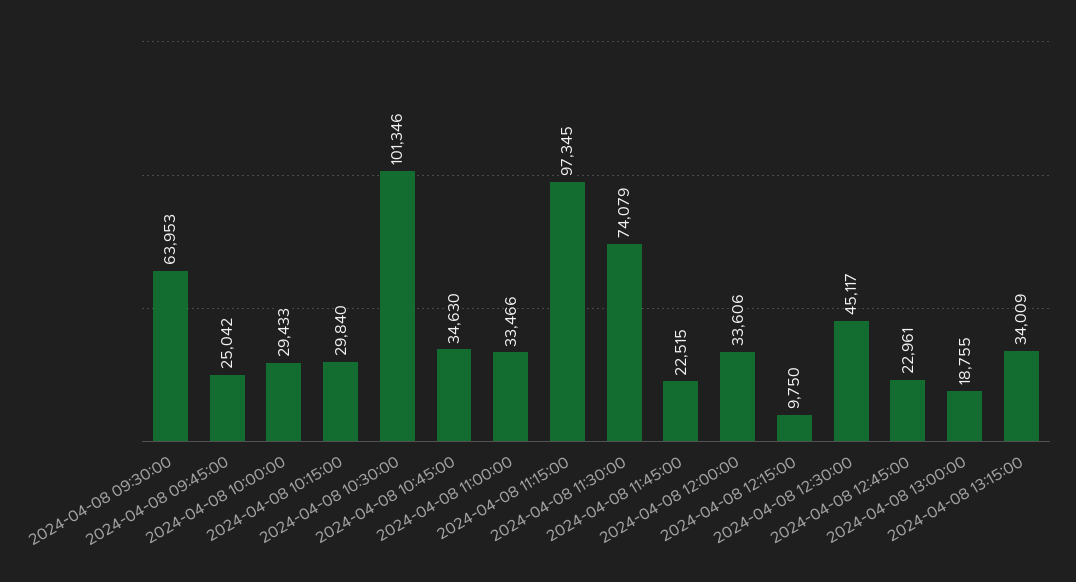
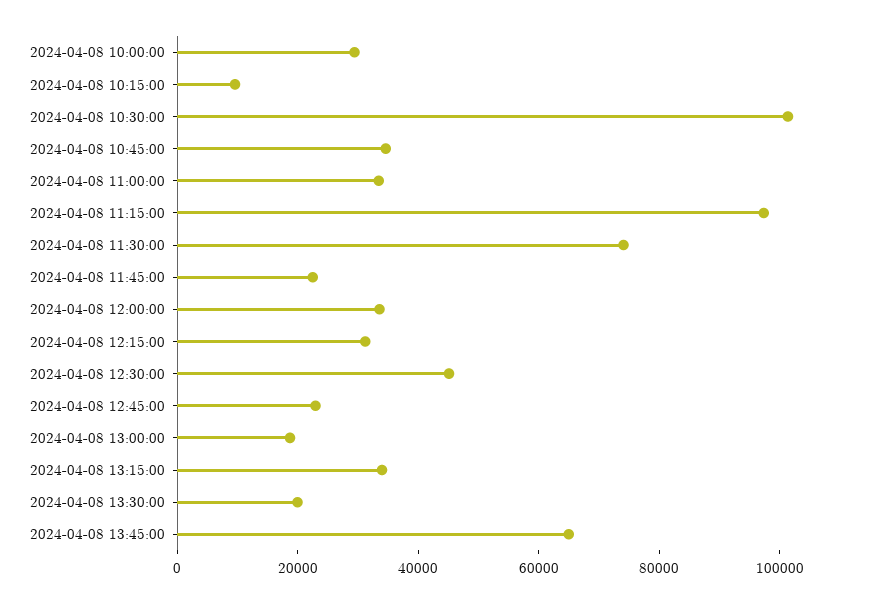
2024-04-08 09:30:00: 63953 -> none
2024-04-08 09:45:00: 25042 -> none
2024-04-08 10:15:00: 29840 -> 10000
2024-04-08 12:15:00: 9750 -> 30000
2024-04-08 13:30:00: none -> 20000
2024-04-08 13:45:00: none -> 65000

